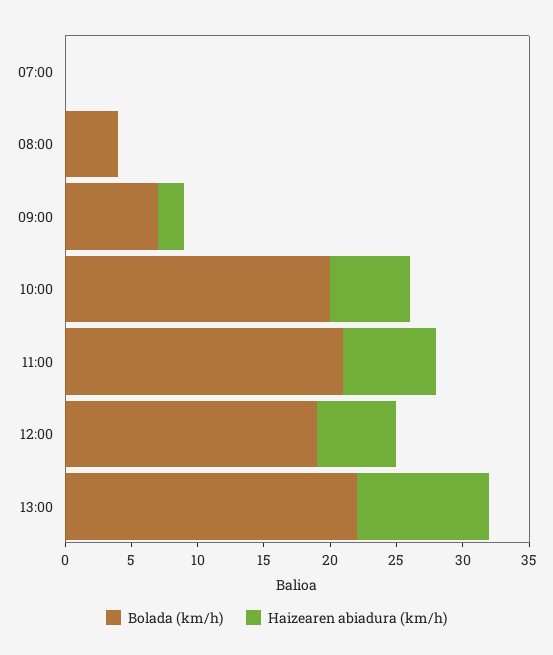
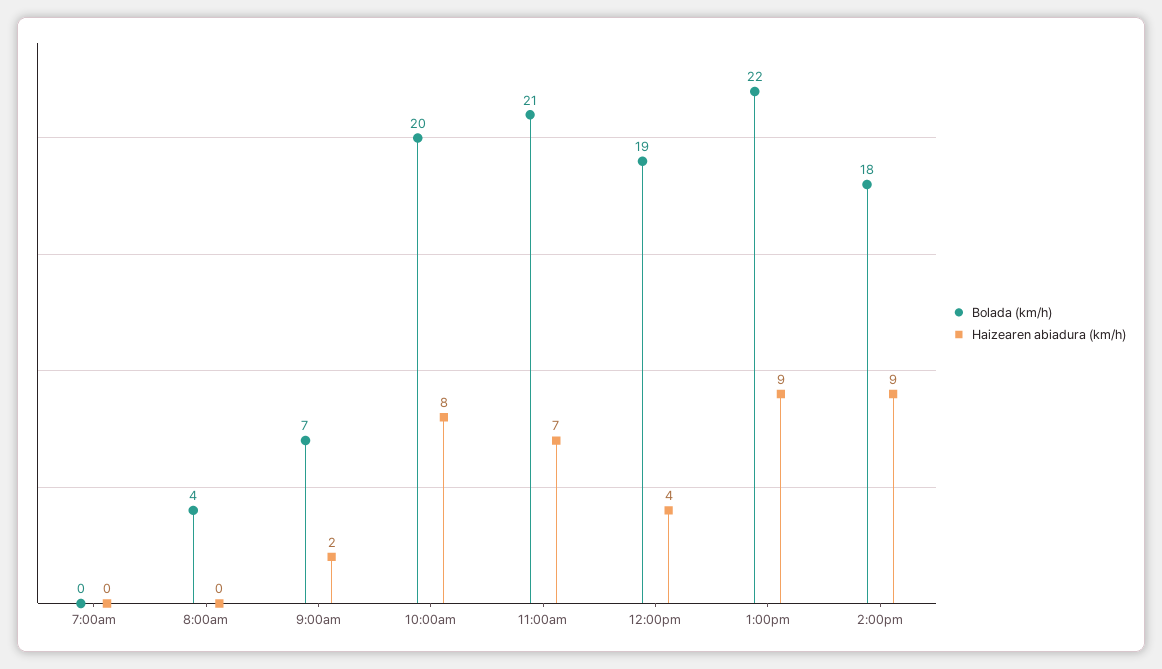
Haizearen abiadura (km/h), 10:00: 6 -> 8
Haizearen abiadura (km/h), 12:00: 6 -> 4
Haizearen abiadura (km/h), 13:00: 10 -> 9
Bolada (km/h), 2:00pm: none -> 18
Haizearen abiadura (km/h), 2:00pm: none -> 9

